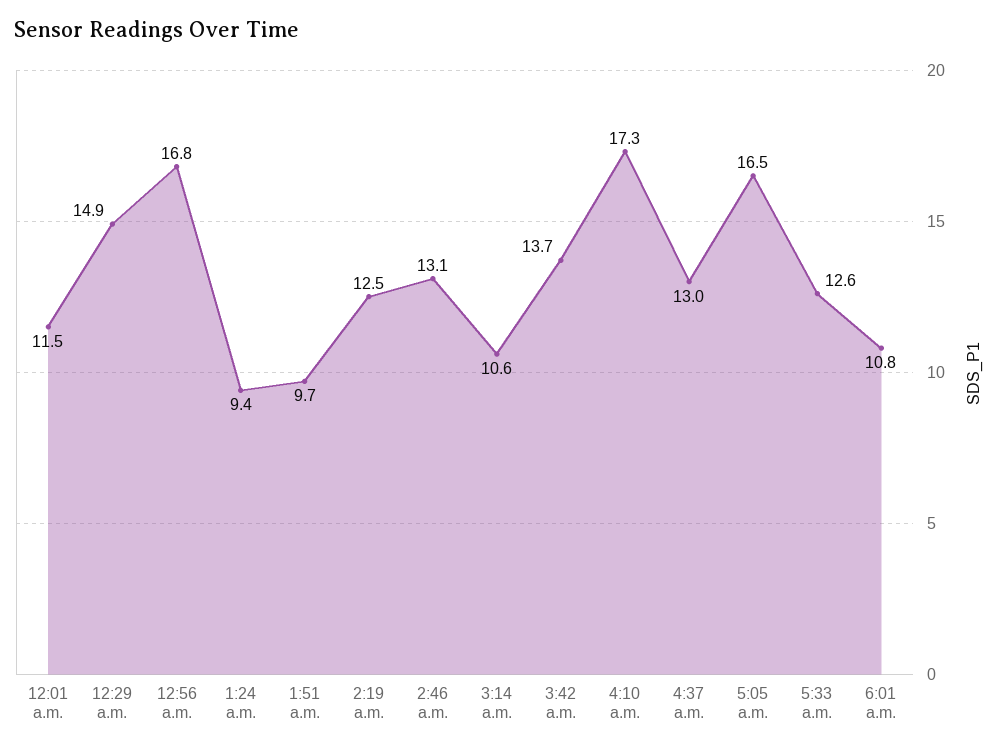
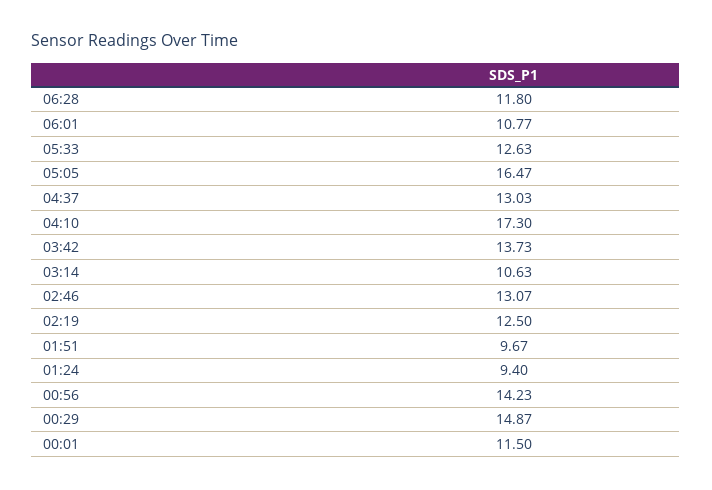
12:56 a.m.: 16.8 -> 14.23
06:28: none -> 11.8

